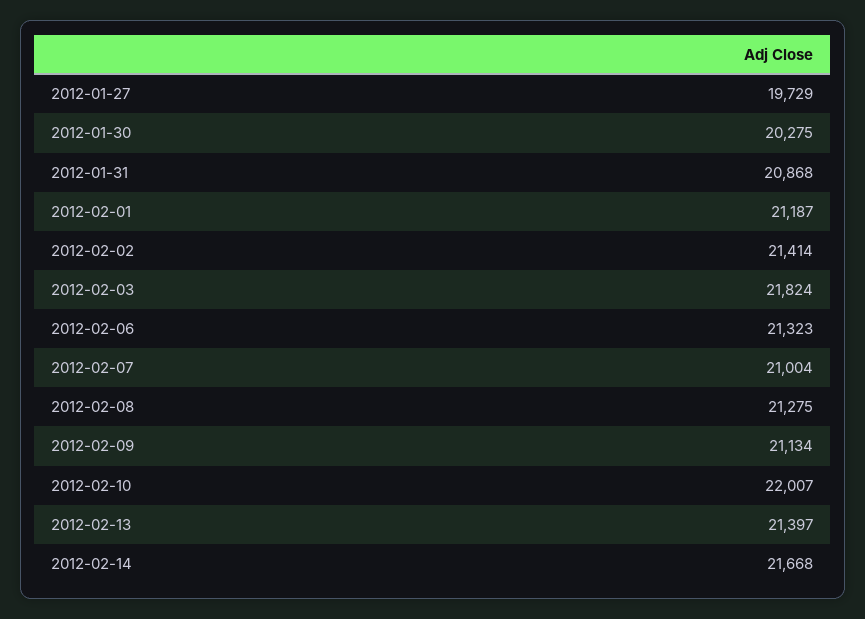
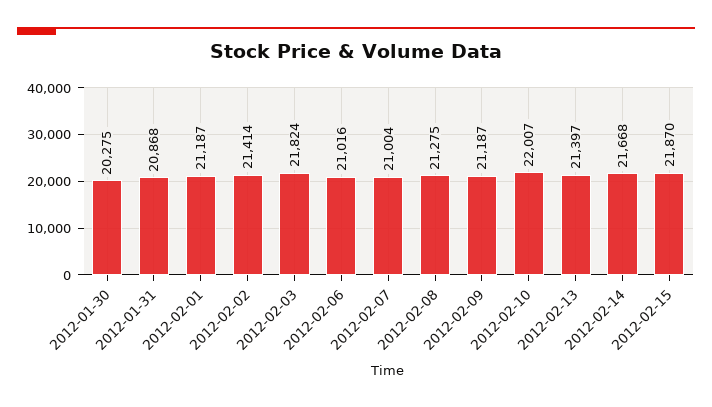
2012-01-27: 19729 -> none
2012-02-06: 21323 -> 21016
2012-02-09: 21134 -> 21187
2012-02-15: none -> 21870

